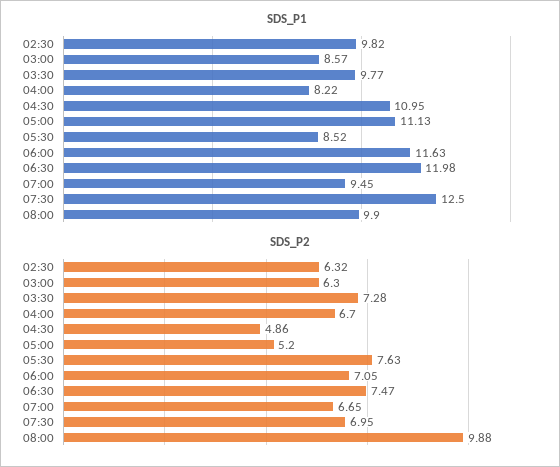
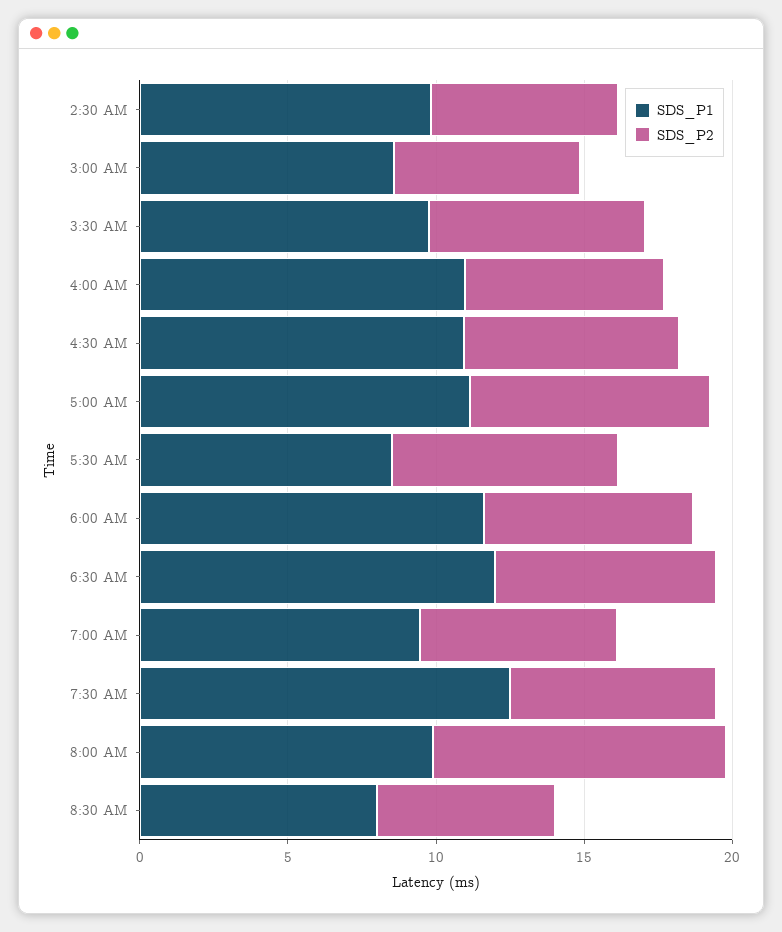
SDS_P1, 04:00: 8.22 -> 11
SDS_P2, 04:30: 4.86 -> 7
SDS_P2, 05:00: 5.2 -> 8
SDS_P1, 8:30 AM: none -> 8
SDS_P2, 8:30 AM: none -> 6

